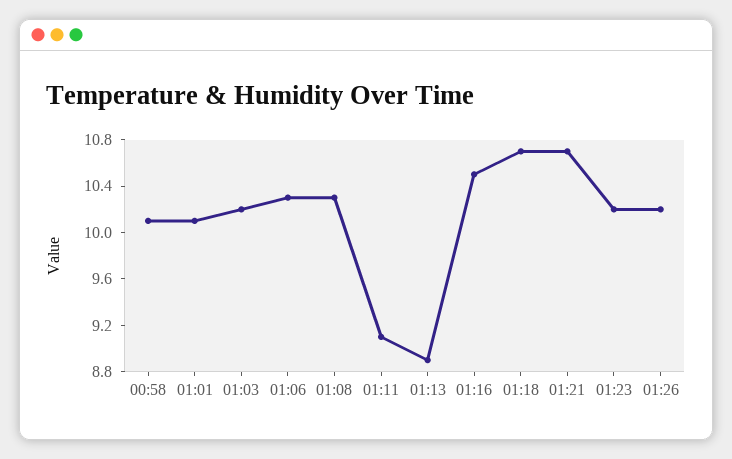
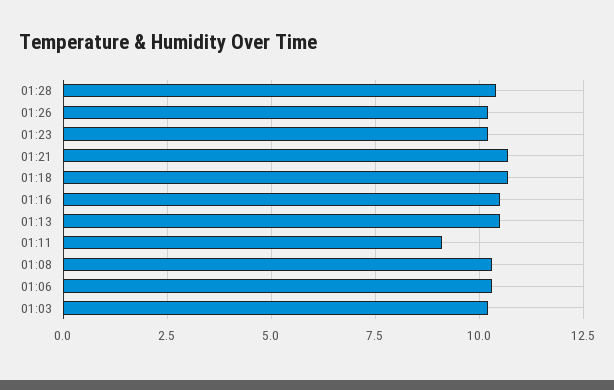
00:58: 10.1 -> none
01:01: 10.1 -> none
01:13: 8.9 -> 10.5
01:28: none -> 10.5

